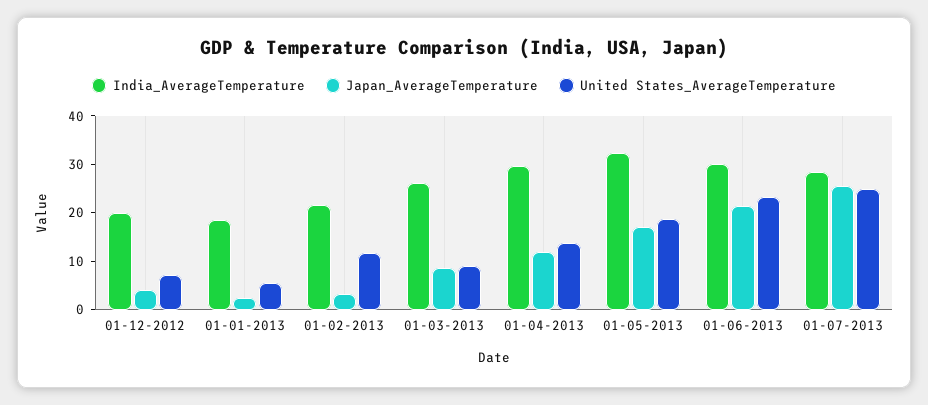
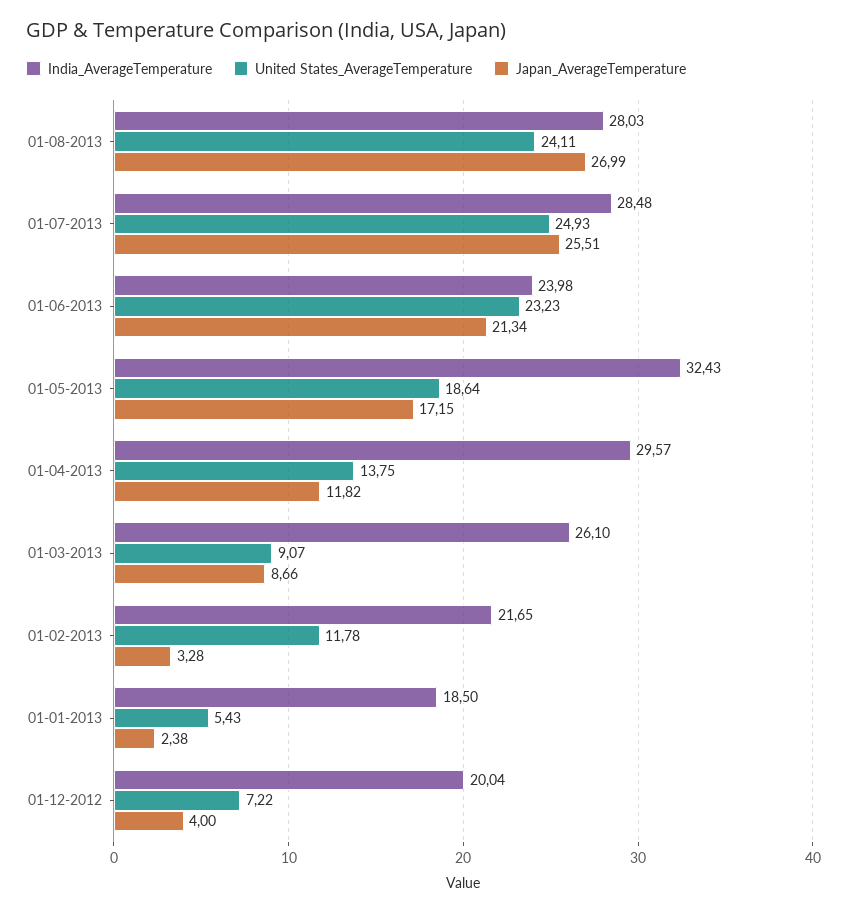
India_AverageTemperature, 01-06-2013: 30 -> 23.98
India_AverageTemperature, 01-08-2013: none -> 28.03
United States_AverageTemperature, 01-08-2013: none -> 24.11
Japan_AverageTemperature, 01-08-2013: none -> 26.99

